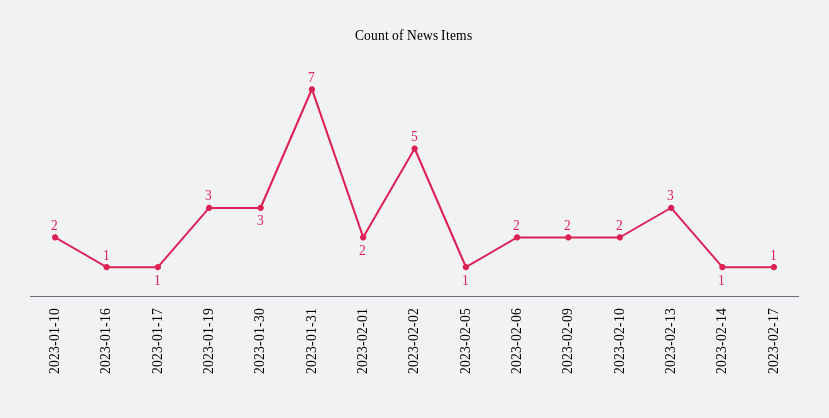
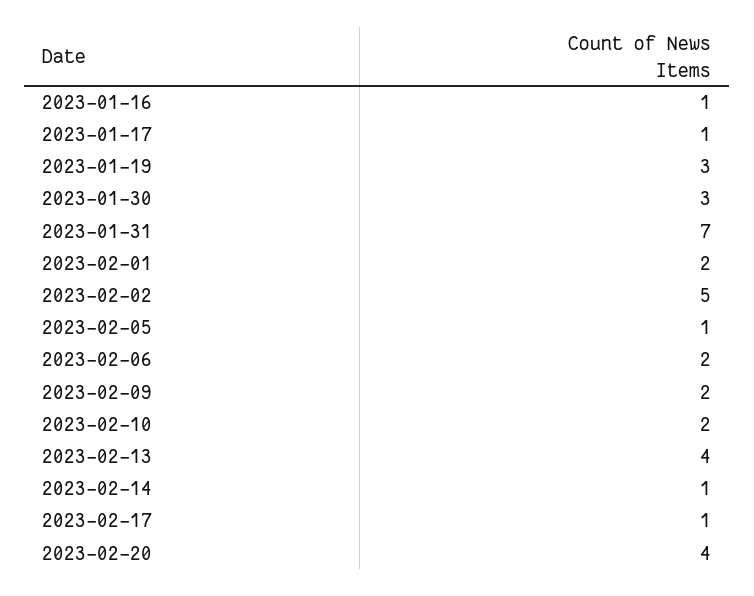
2023-01-10: 2 -> none
2023-02-13: 3 -> 4
2023-02-20: none -> 4

